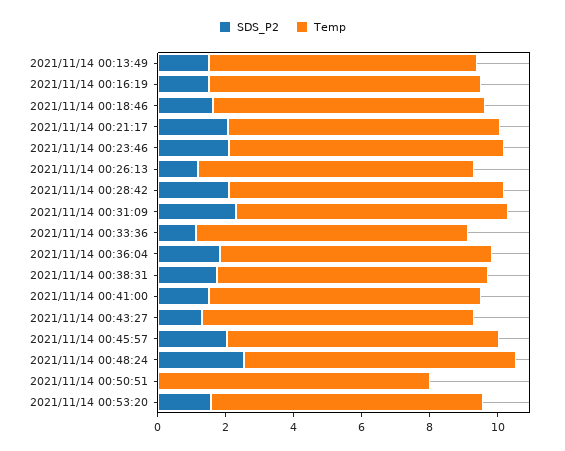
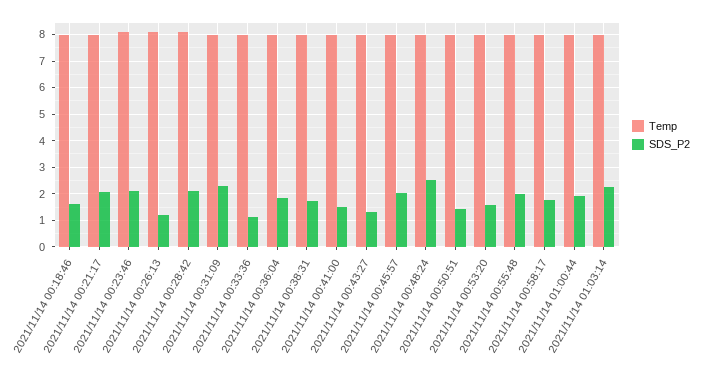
SDS_P2, 2021/11/14 00:13:49: 1.5 -> none
Temp, 2021/11/14 00:13:49: 8 -> none
SDS_P2, 2021/11/14 00:16:19: 1.5 -> none
Temp, 2021/11/14 00:16:19: 8 -> none
SDS_P2, 2021/11/14 00:50:51: 0 -> 1.5
Temp, 2021/11/14 00:55:48: none -> 8
SDS_P2, 2021/11/14 00:55:48: none -> 2
Temp, 2021/11/14 00:58:17: none -> 8
SDS_P2, 2021/11/14 00:58:17: none -> 1.75
Temp, 2021/11/14 01:00:44: none -> 8
SDS_P2, 2021/11/14 01:00:44: none -> 2
Temp, 2021/11/14 01:03:14: none -> 8
SDS_P2, 2021/11/14 01:03:14: none -> 2.25

